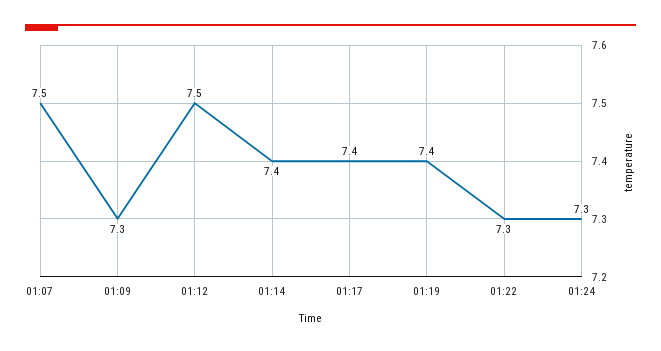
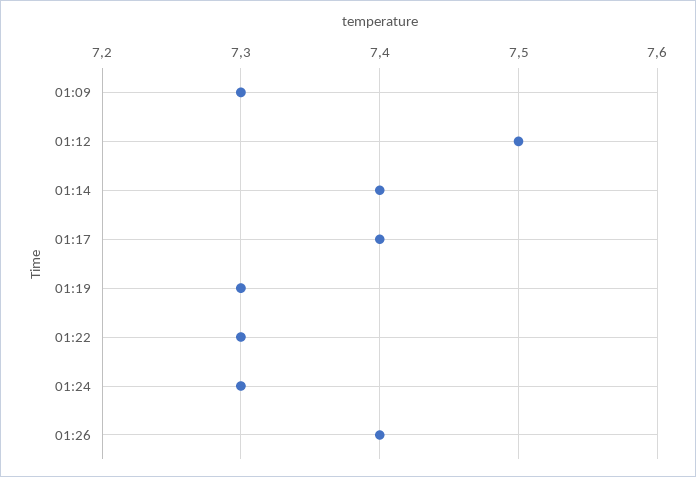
01:07: 7.5 -> none
01:19: 7.4 -> 7.3
01:26: none -> 7.4

